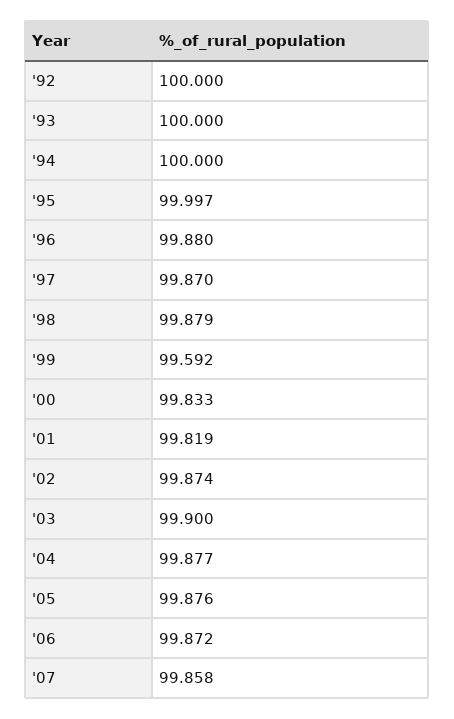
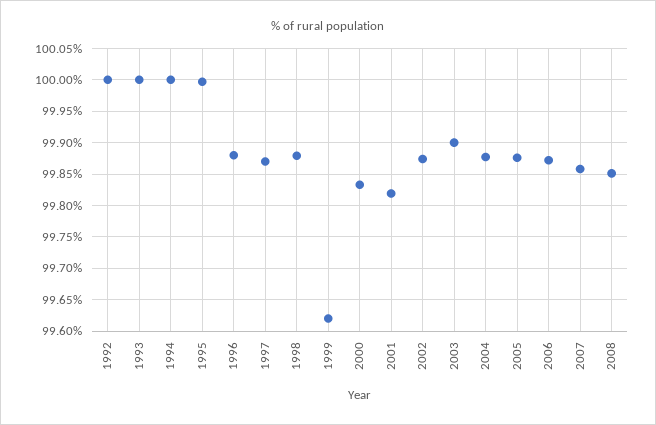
'99: 99.592 -> 99.62
2008: none -> 99.85

